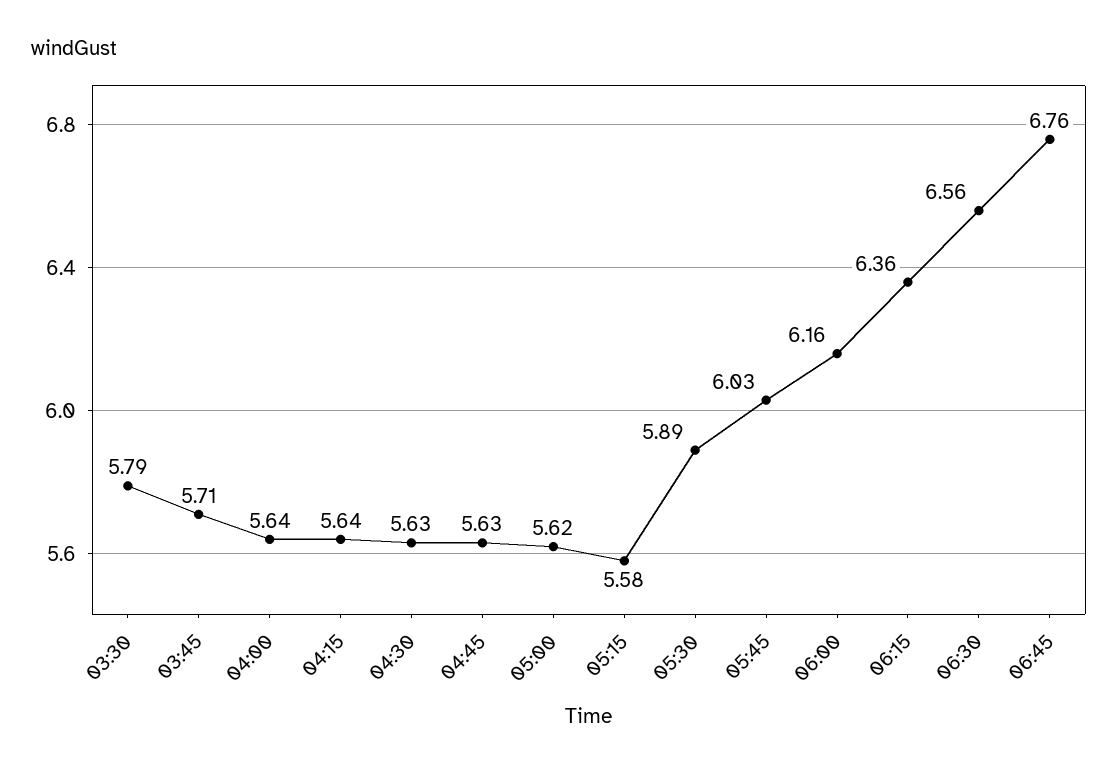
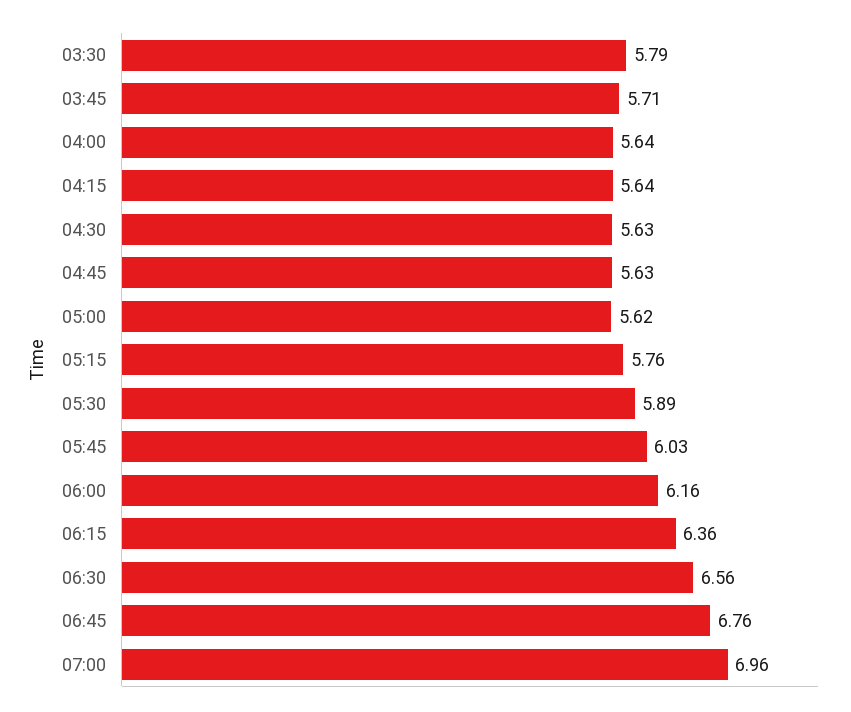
05:15: 5.58 -> 5.76
07:00: none -> 6.96

